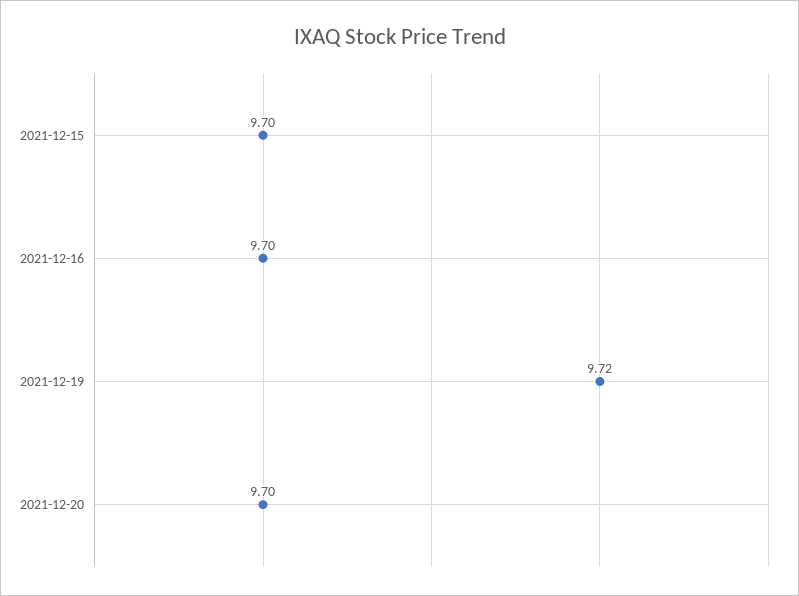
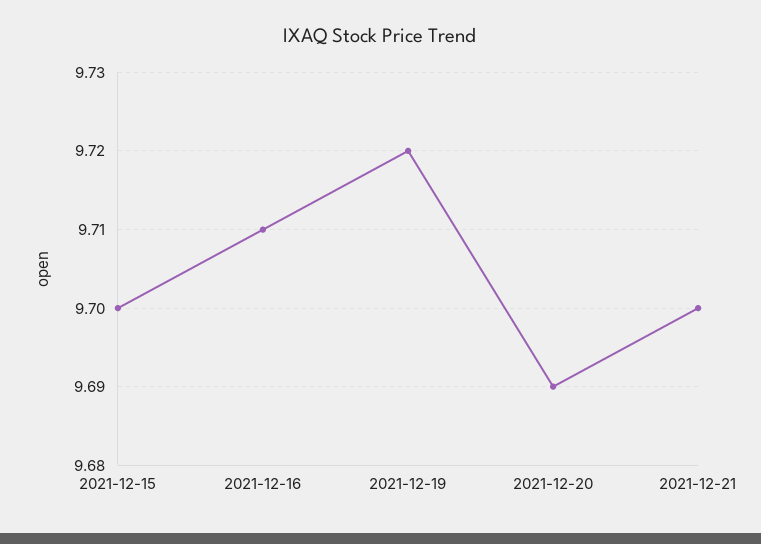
2021-12-16: 9.7 -> 9.71
2021-12-20: 9.7 -> 9.69
2021-12-21: none -> 9.7

